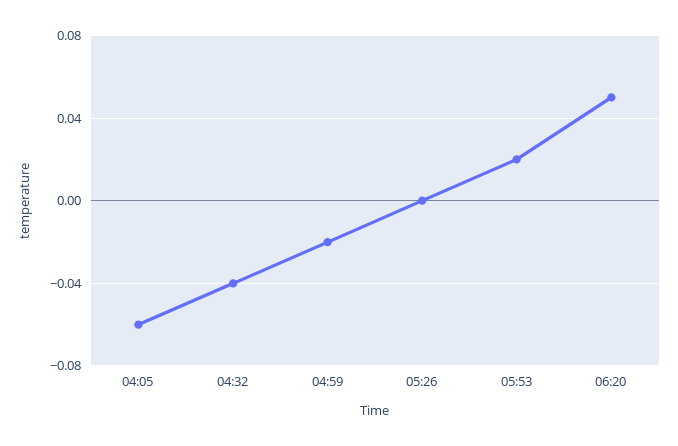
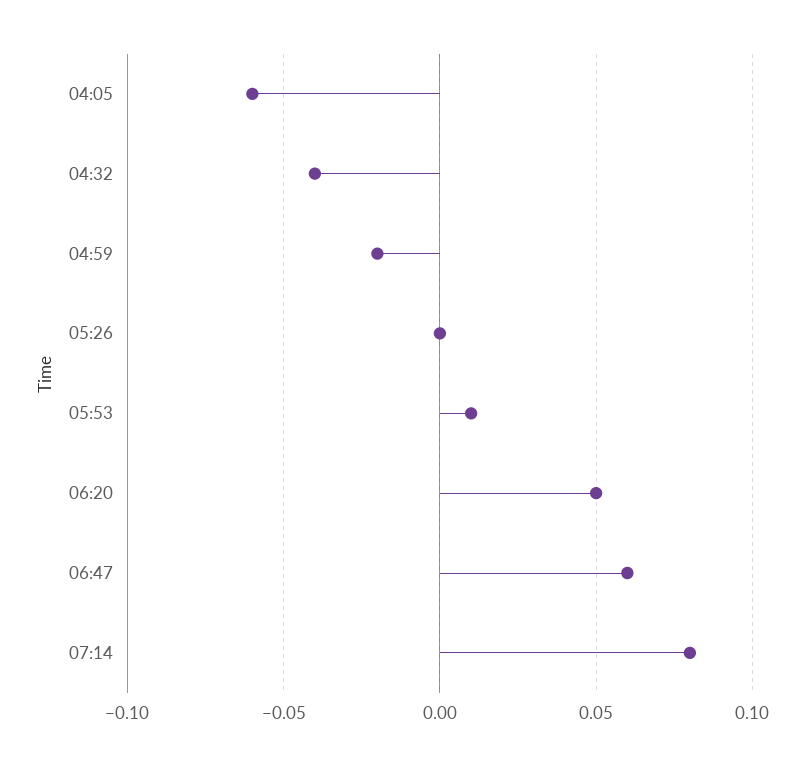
05:53: 0.02 -> 0.01
06:47: none -> 0.06
07:14: none -> 0.08

